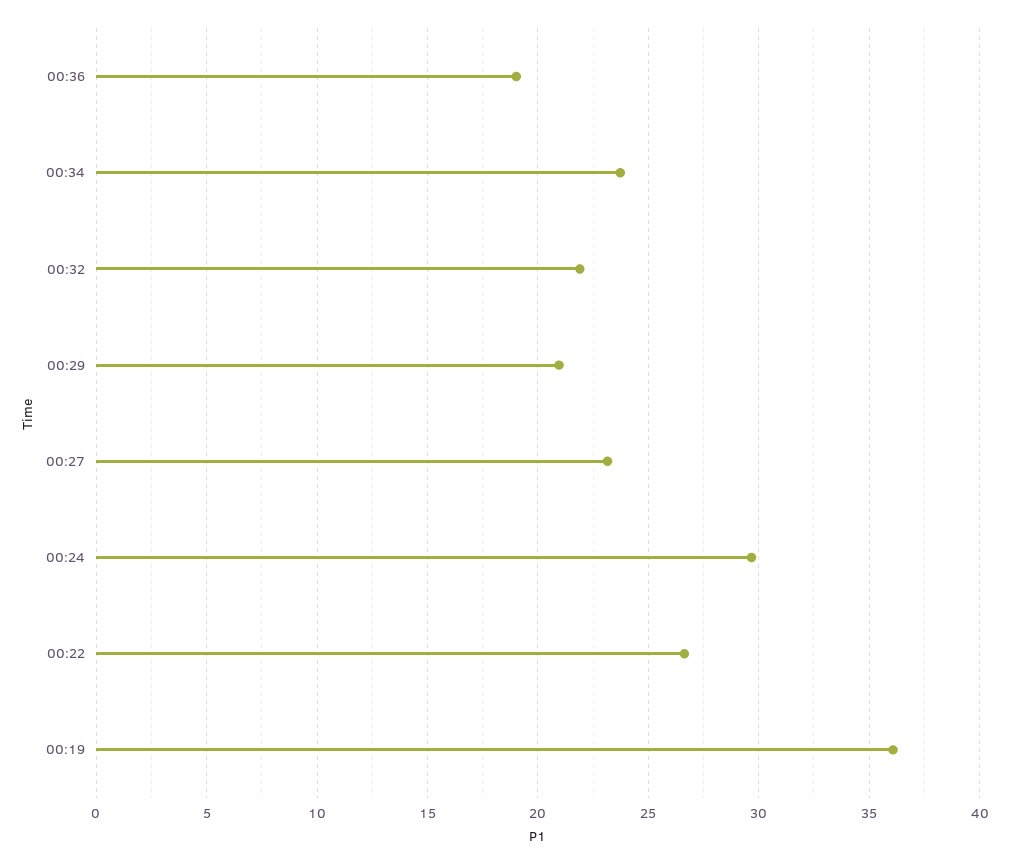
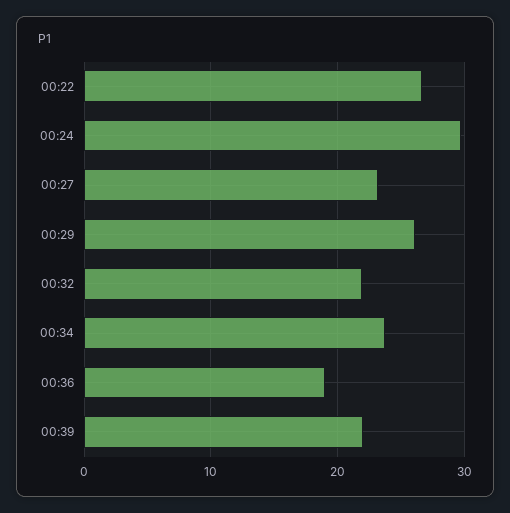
00:29: 21 -> 26
00:19: 36 -> none
00:39: none -> 22

